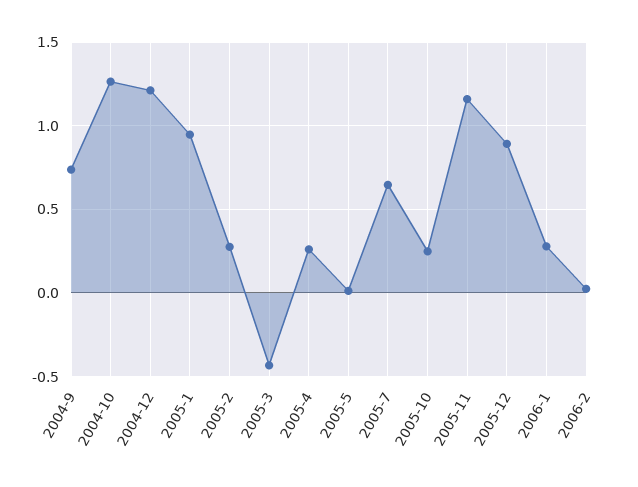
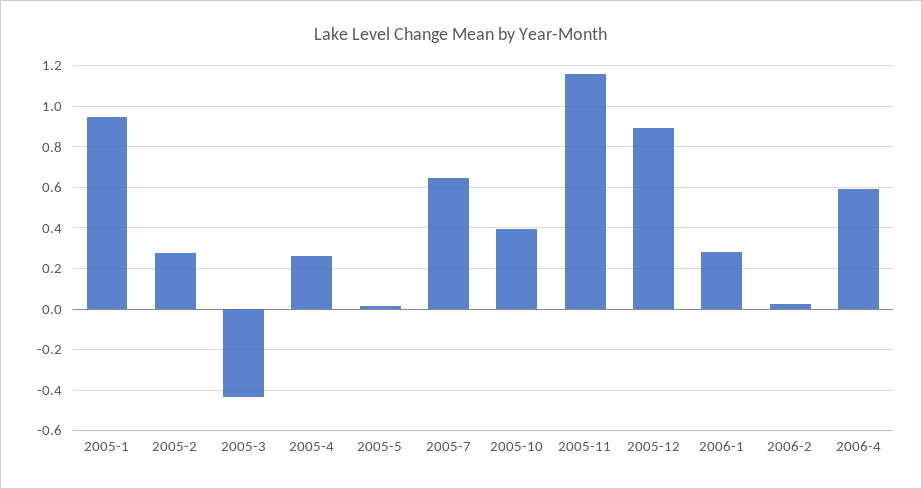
2004-9: 0.75 -> none
2004-10: 1.25 -> none
2004-12: 1.2 -> none
2005-10: 0.25 -> 0.4
2006-4: none -> 0.6

